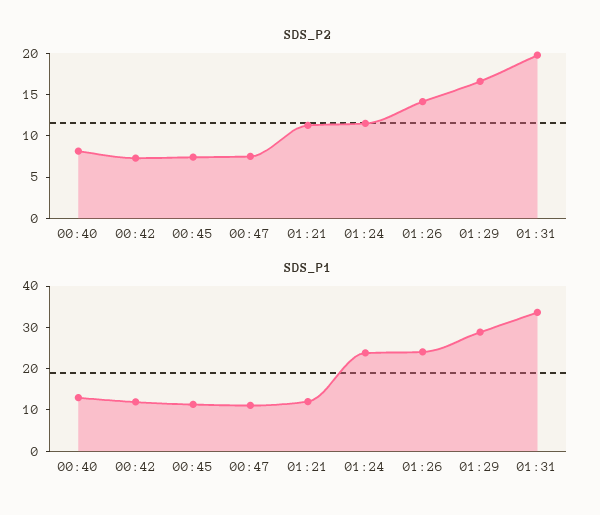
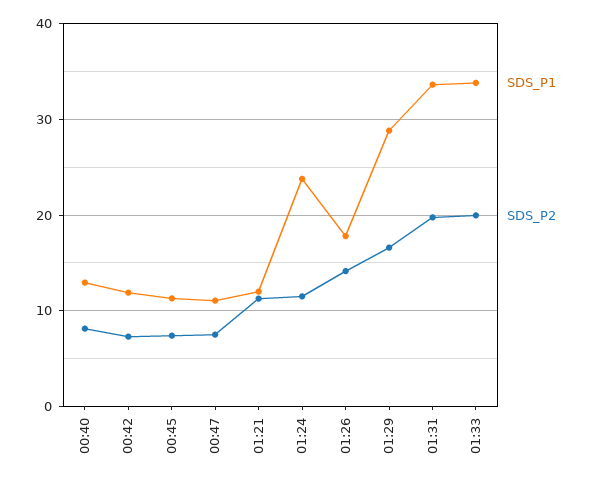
SDS_P1, 01:26: 24 -> 18
SDS_P1, 01:33: none -> 34
SDS_P2, 01:33: none -> 20

